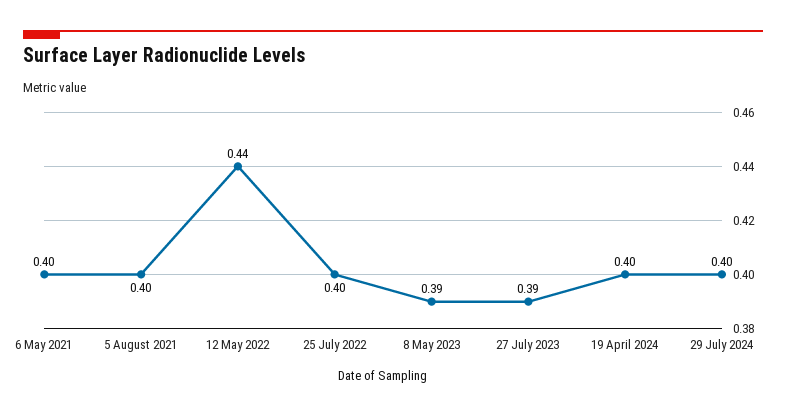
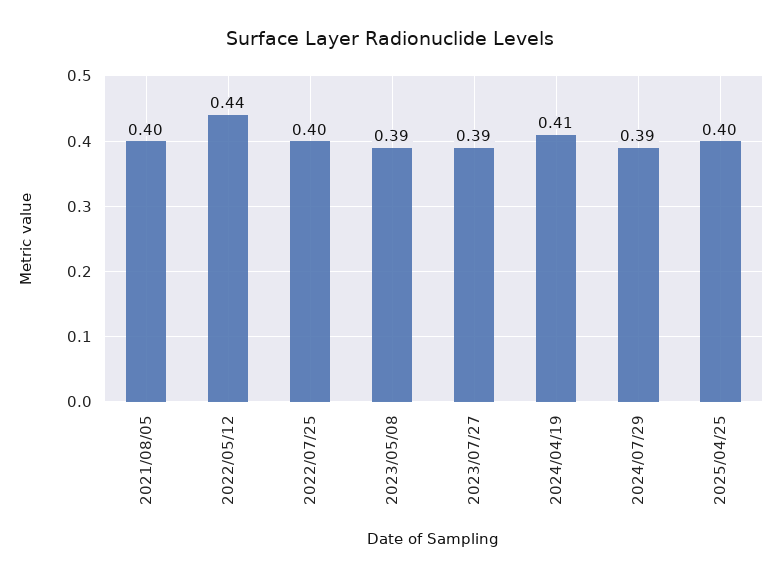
6 May 2021: 0.4 -> none
19 April 2024: 0.4 -> 0.41
29 July 2024: 0.4 -> 0.39
2025/04/25: none -> 0.4

